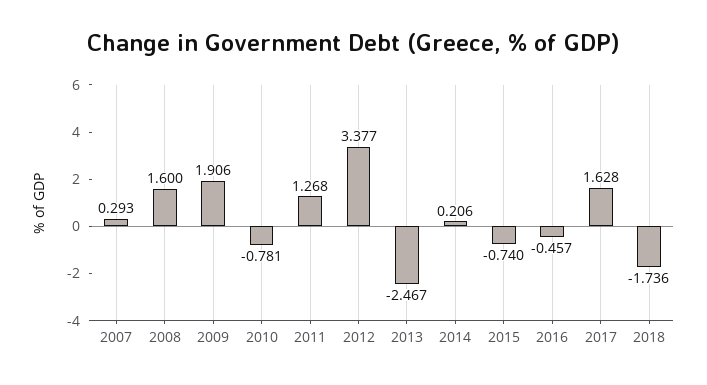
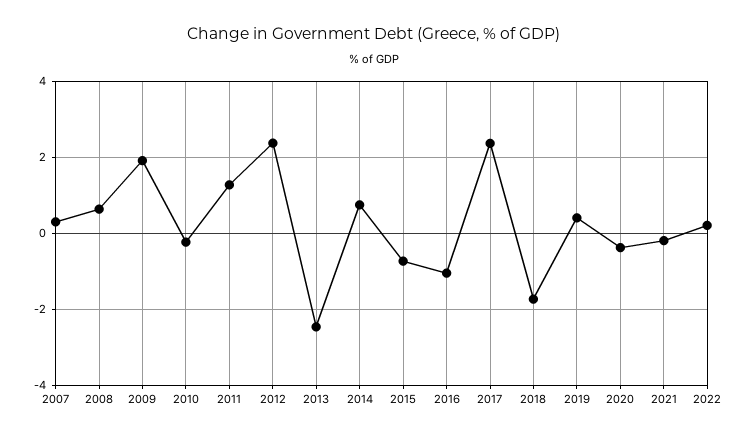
2008: 1.6 -> 0.6
2010: -0.781 -> -0.2
2012: 3.377 -> 2.4
2014: 0.206 -> 0.8
2016: -0.457 -> -1
2017: 1.628 -> 2.4
2019: none -> 0.4
2020: none -> -0.4
2021: none -> -0.2
2022: none -> 0.2

